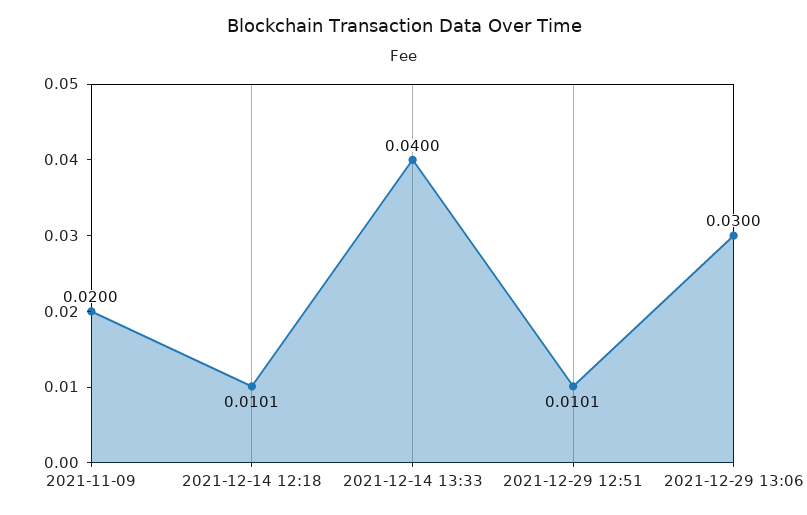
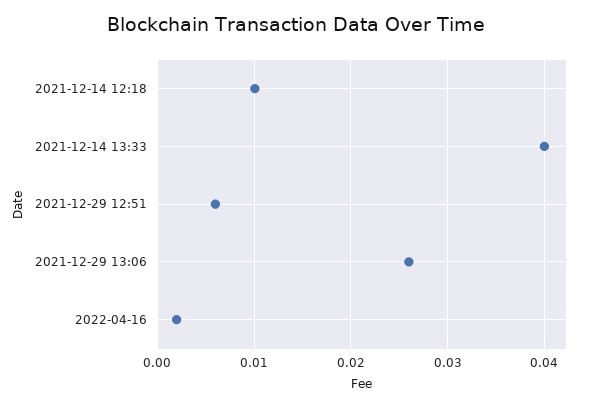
2021-11-09: 0.02 -> none
2021-12-29 12:51: 0.0101 -> 0.006
2021-12-29 13:06: 0.03 -> 0.026
2022-04-16: none -> 0.002

